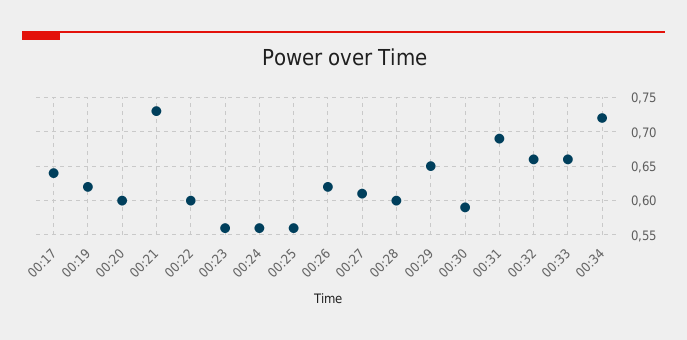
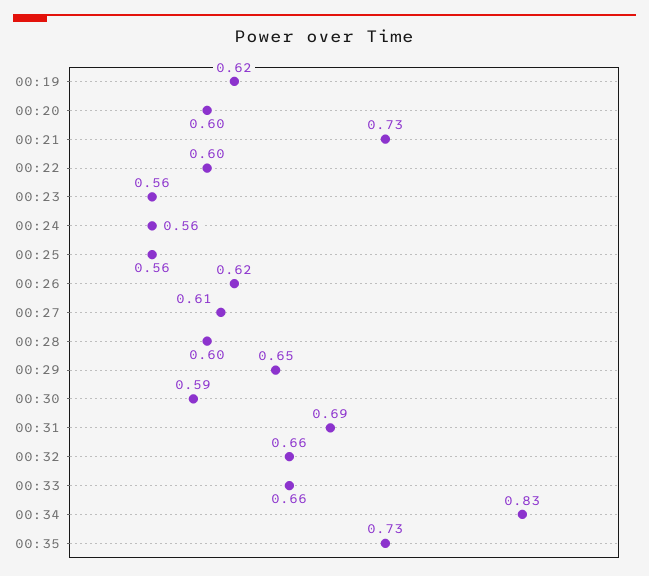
00:17: 0.64 -> none
00:34: 0.72 -> 0.83
00:35: none -> 0.73

